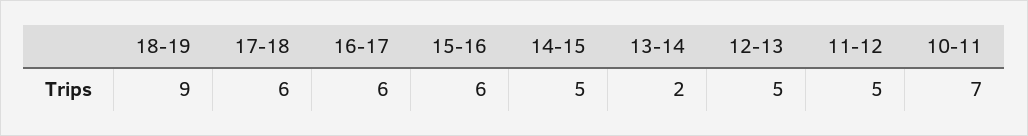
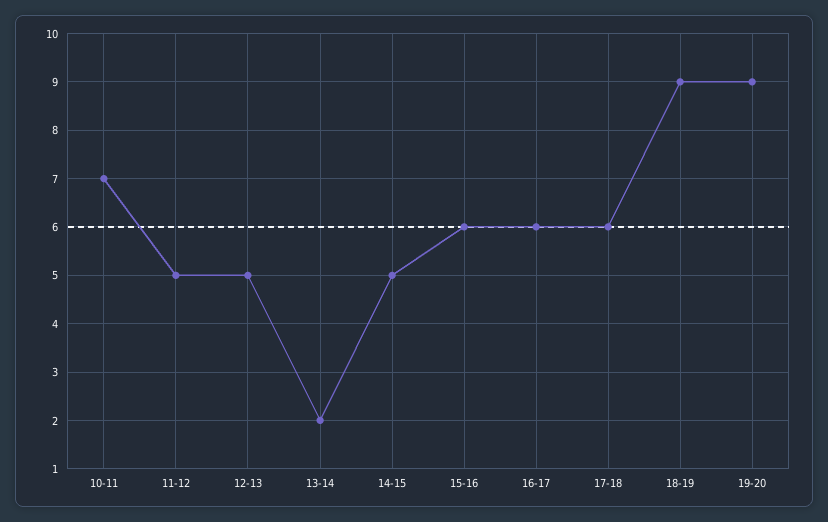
19-20: none -> 9

